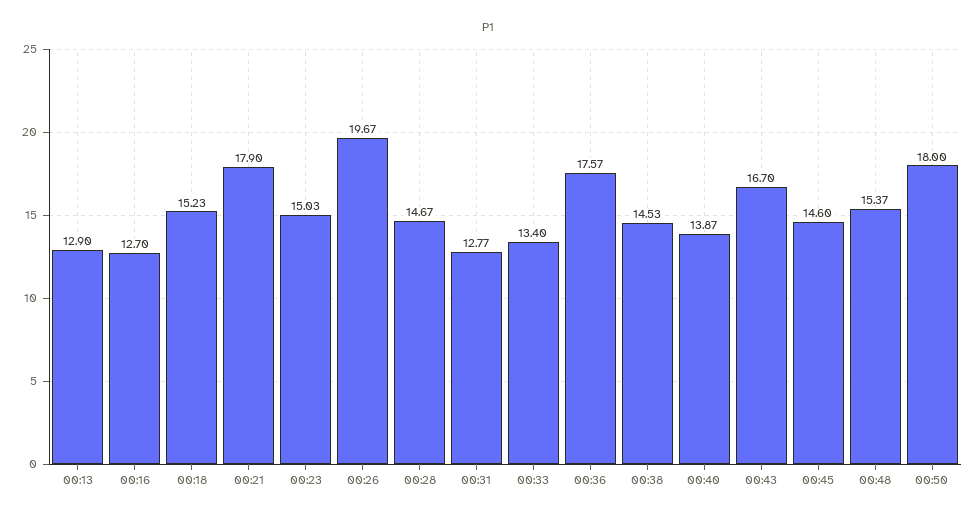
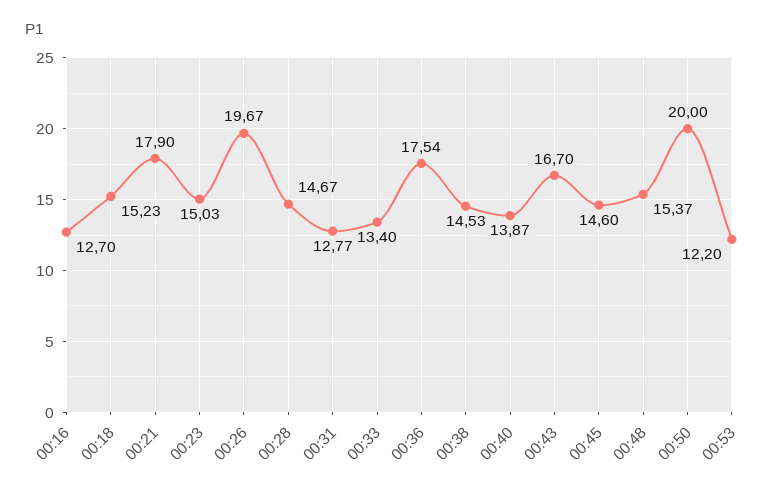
00:13: 12.9 -> none
00:36: 17.57 -> 17.54
00:50: 18 -> 20
00:53: none -> 12.2

